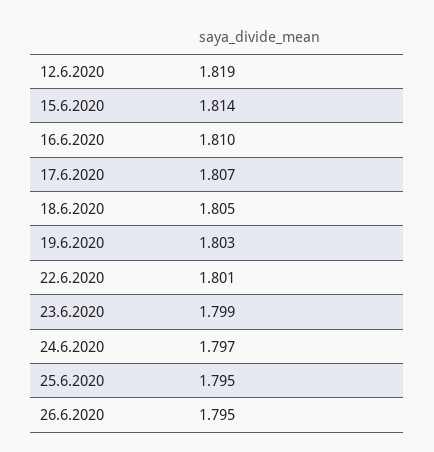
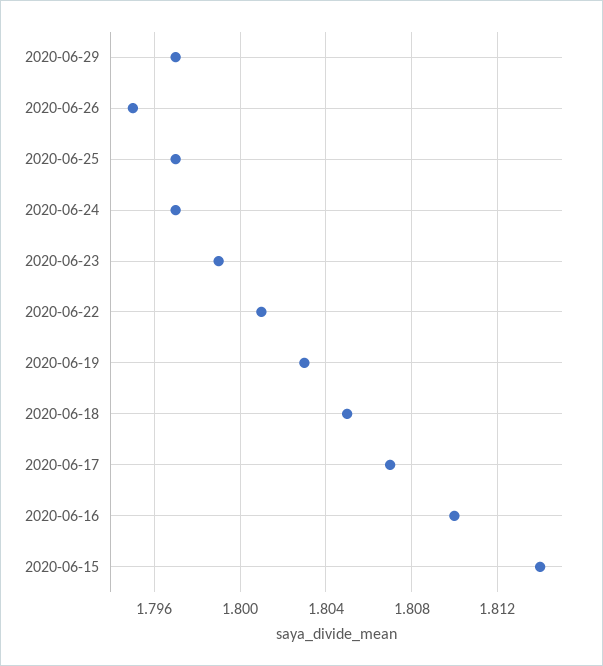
12.6.2020: 1.819 -> none
25.6.2020: 1.795 -> 1.797
2020-06-29: none -> 1.797

